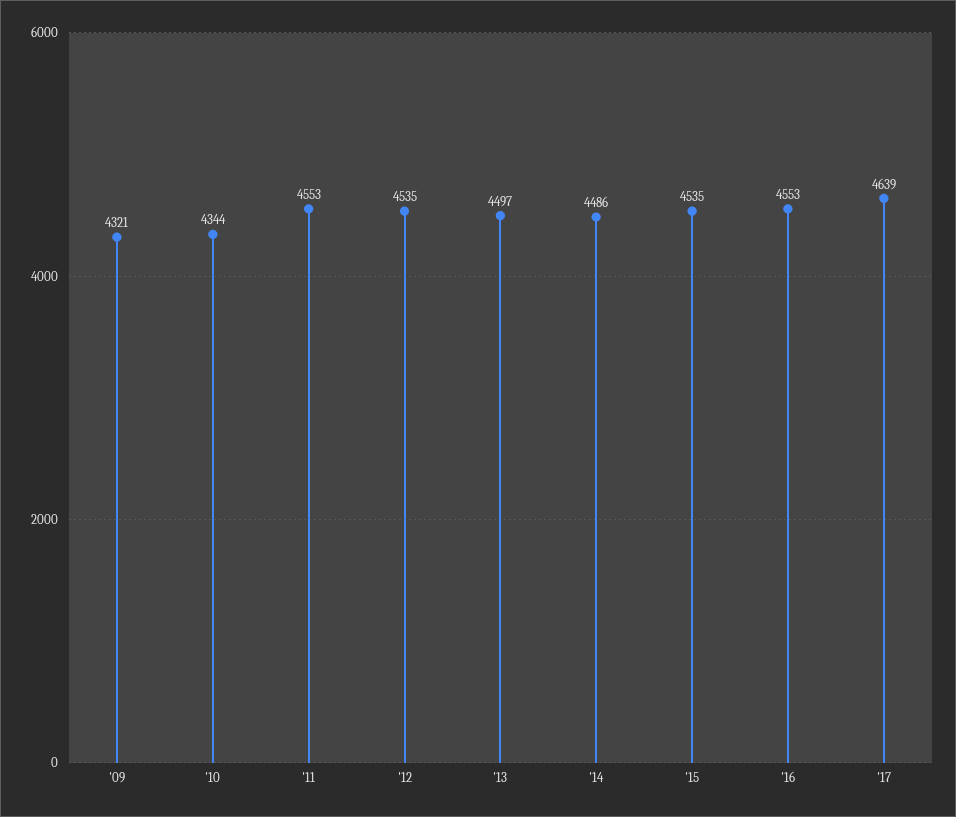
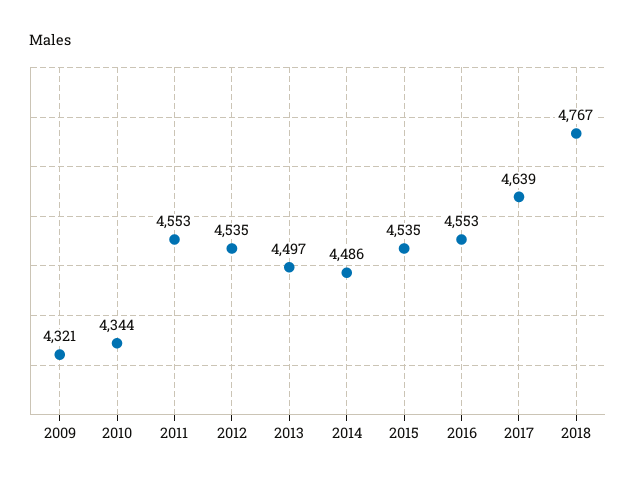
2018: none -> 4767

